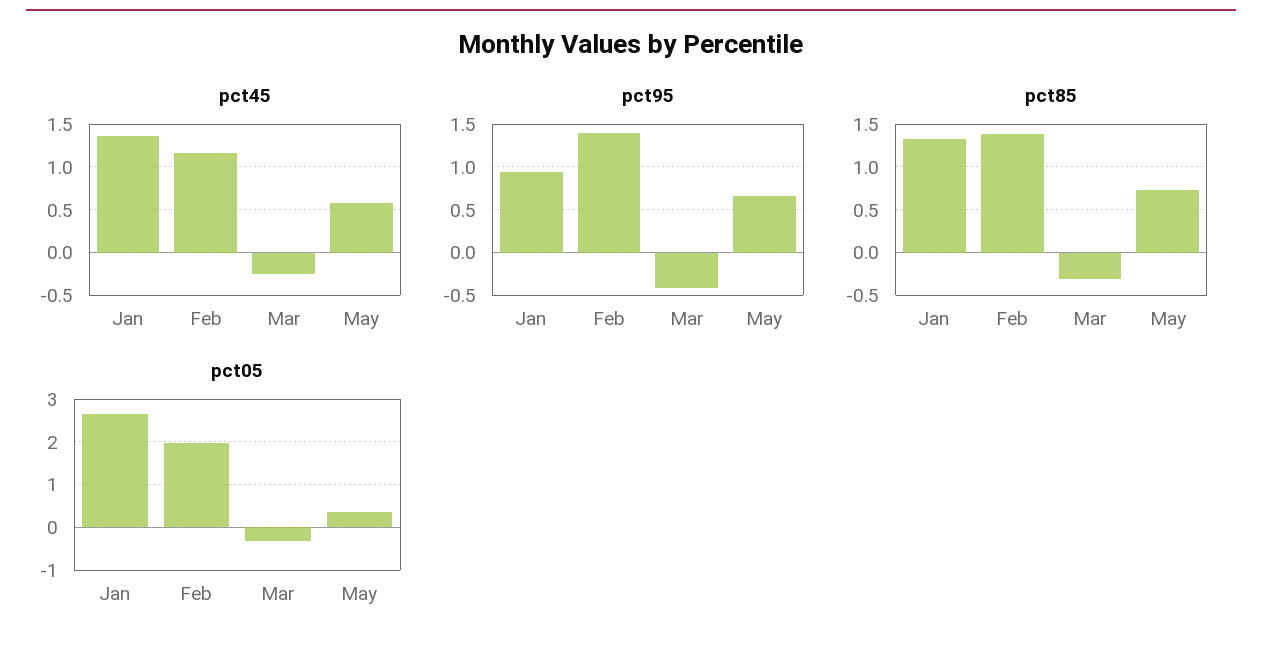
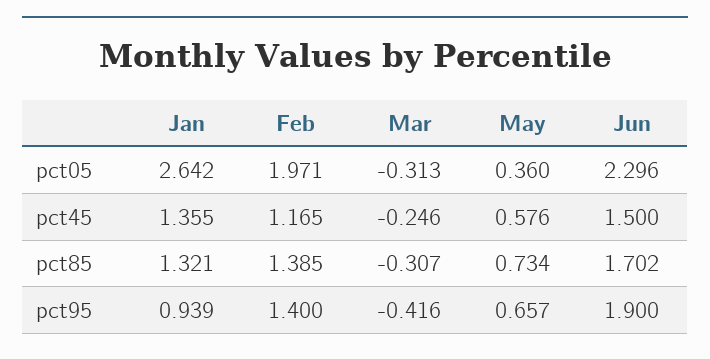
pct05, Jun: none -> 2.296
pct45, Jun: none -> 1.5
pct85, Jun: none -> 1.702
pct95, Jun: none -> 1.9

